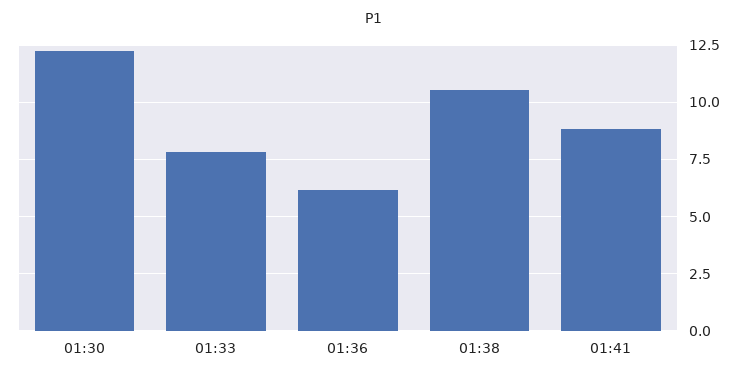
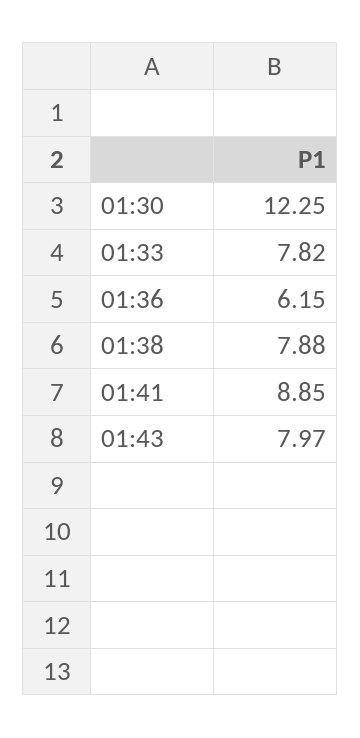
01:38: 10.5 -> 7.88
01:43: none -> 7.97

